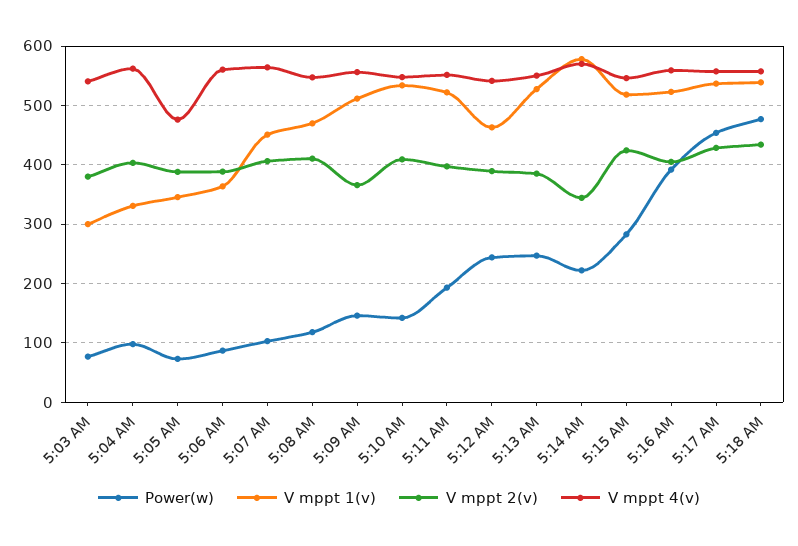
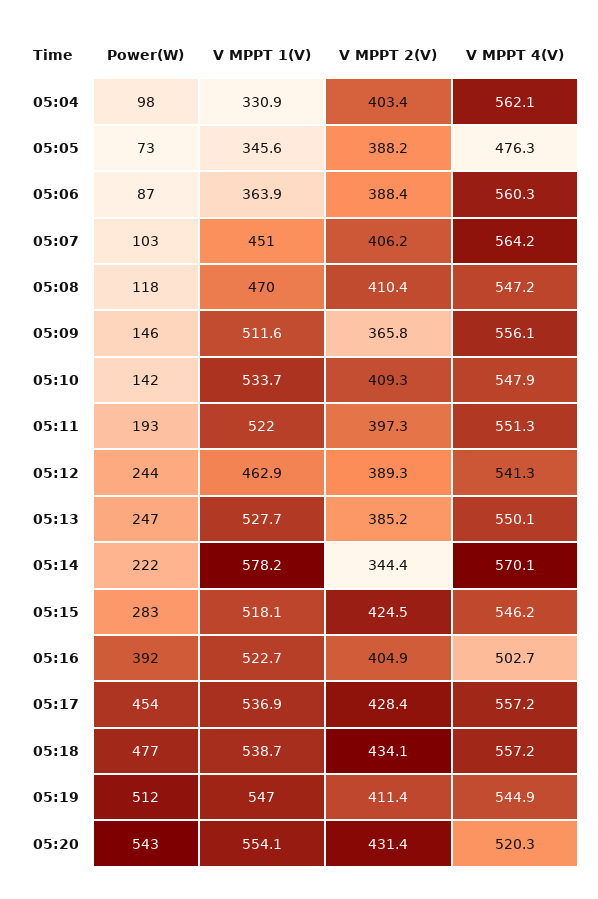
Power(w), 5:03 AM: 80 -> none
V mppt 1(v), 5:03 AM: 300 -> none
V mppt 2(v), 5:03 AM: 380 -> none
V mppt 4(v), 5:03 AM: 540 -> none
V mppt 4(v), 5:16 AM: 560 -> 502.7
Power(w), 05:19: none -> 512
V mppt 1(v), 05:19: none -> 547
V mppt 2(v), 05:19: none -> 411.4
V mppt 4(v), 05:19: none -> 544.9
Power(w), 05:20: none -> 543
V mppt 1(v), 05:20: none -> 554.1
V mppt 2(v), 05:20: none -> 431.4
V mppt 4(v), 05:20: none -> 520.3

